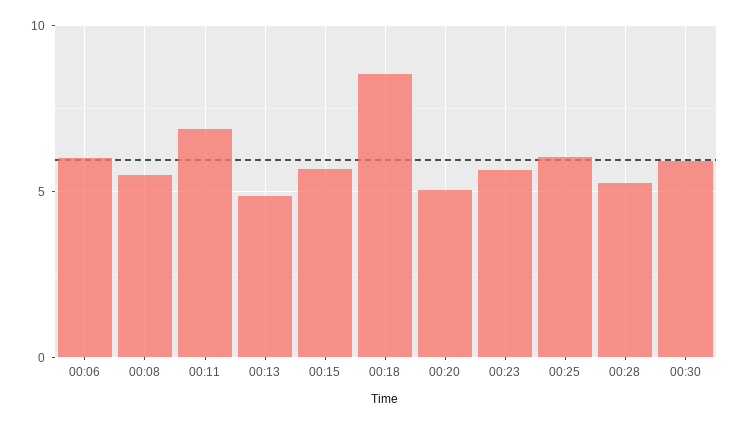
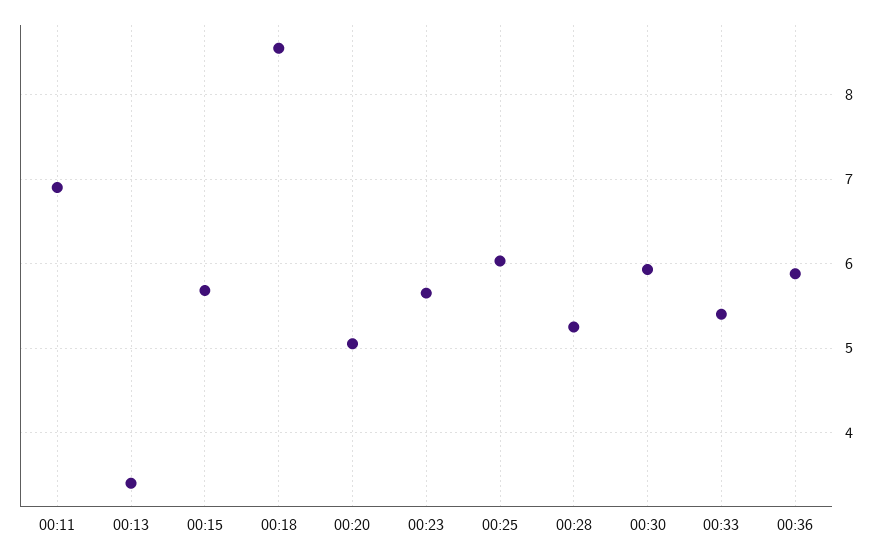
00:06: 6 -> none
00:08: 5.5 -> none
00:13: 5 -> 3.4
00:33: none -> 5.4
00:36: none -> 5.9

